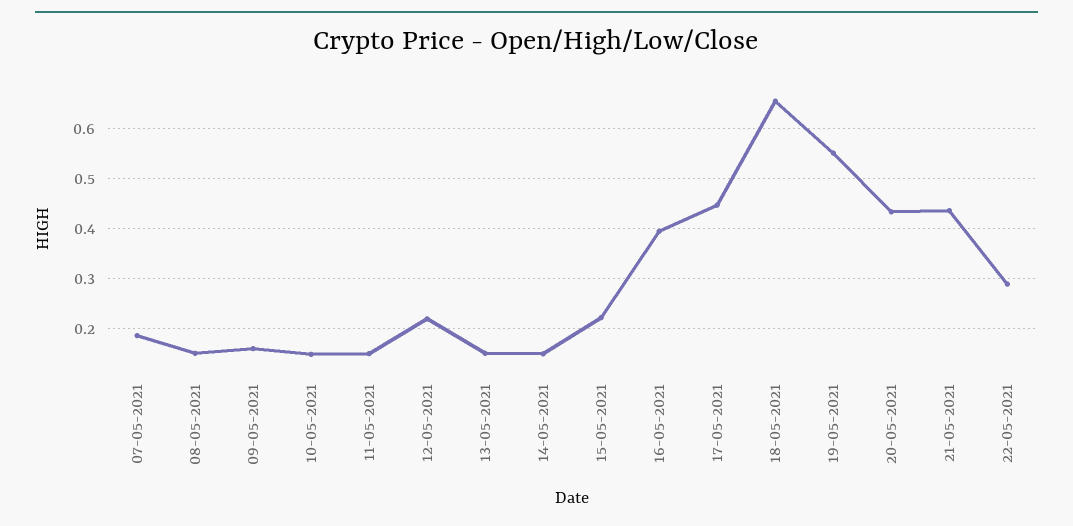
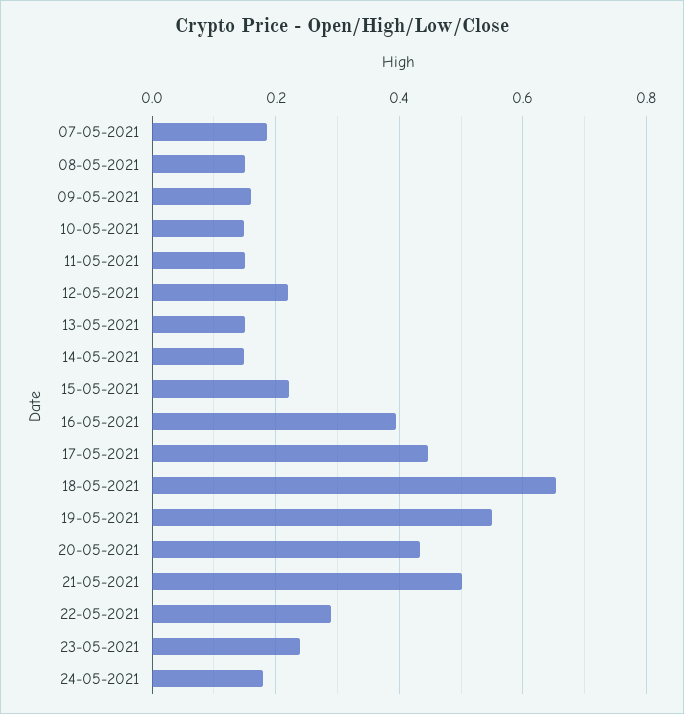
21-05-2021: 0.44 -> 0.5
23-05-2021: none -> 0.24
24-05-2021: none -> 0.18

